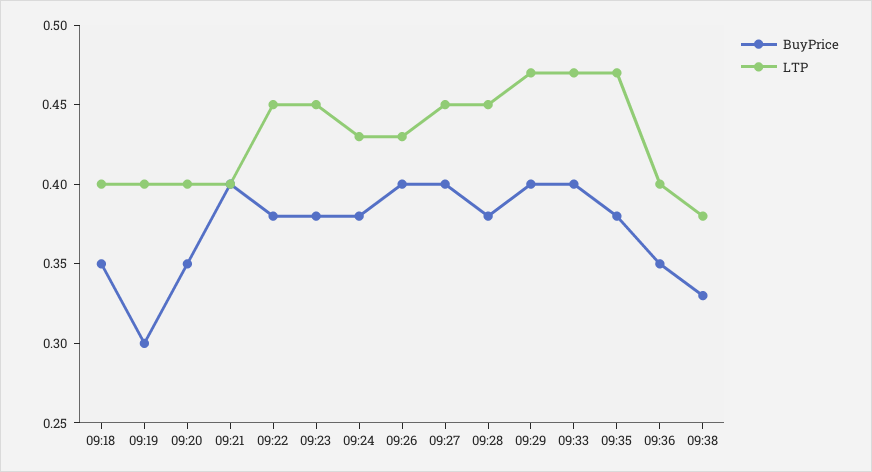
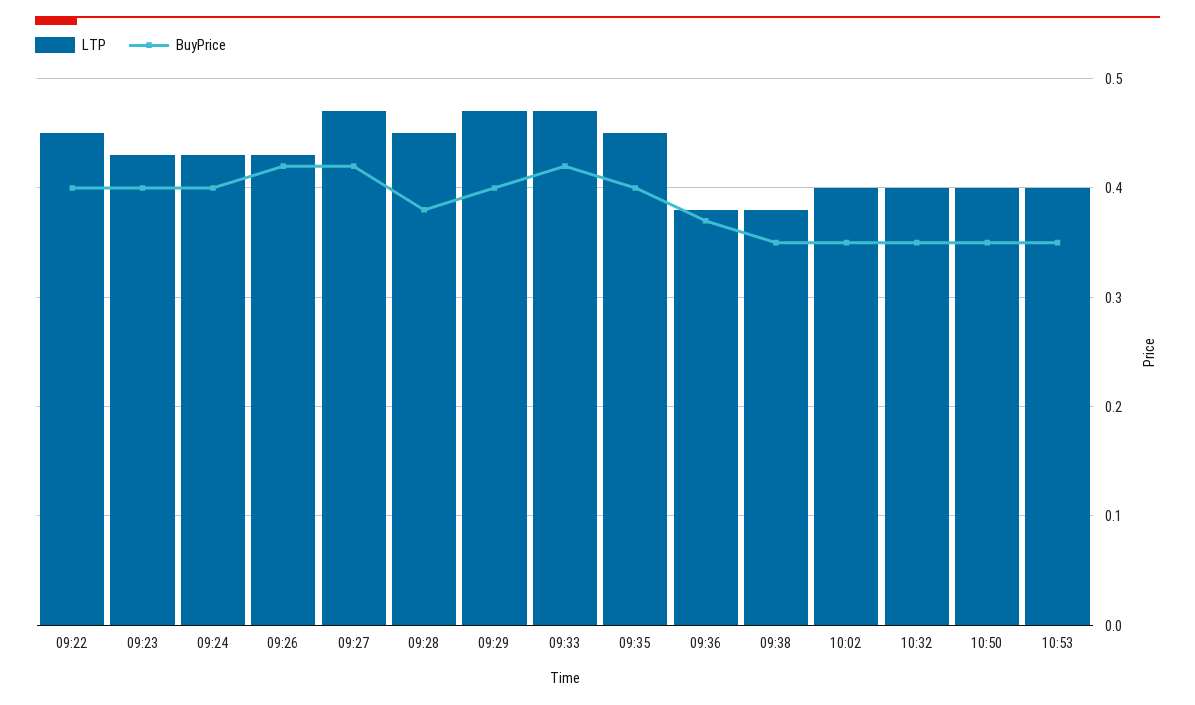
BuyPrice, 09:18: 0.35 -> none
LTP, 09:18: 0.4 -> none
BuyPrice, 09:19: 0.3 -> none
LTP, 09:19: 0.4 -> none
BuyPrice, 09:20: 0.35 -> none
LTP, 09:20: 0.4 -> none
BuyPrice, 09:21: 0.4 -> none
LTP, 09:21: 0.4 -> none
BuyPrice, 09:22: 0.38 -> 0.4
BuyPrice, 09:23: 0.38 -> 0.4
LTP, 09:23: 0.45 -> 0.43
BuyPrice, 09:24: 0.38 -> 0.4
BuyPrice, 09:26: 0.4 -> 0.42
BuyPrice, 09:27: 0.4 -> 0.42
LTP, 09:27: 0.45 -> 0.47
BuyPrice, 09:33: 0.4 -> 0.42
BuyPrice, 09:35: 0.38 -> 0.4
LTP, 09:35: 0.47 -> 0.45
BuyPrice, 09:36: 0.35 -> 0.37
LTP, 09:36: 0.4 -> 0.38
BuyPrice, 09:38: 0.33 -> 0.35
LTP, 10:02: none -> 0.4
BuyPrice, 10:02: none -> 0.35
LTP, 10:32: none -> 0.4
BuyPrice, 10:32: none -> 0.35
LTP, 10:50: none -> 0.4
BuyPrice, 10:50: none -> 0.35
LTP, 10:53: none -> 0.4
BuyPrice, 10:53: none -> 0.35

